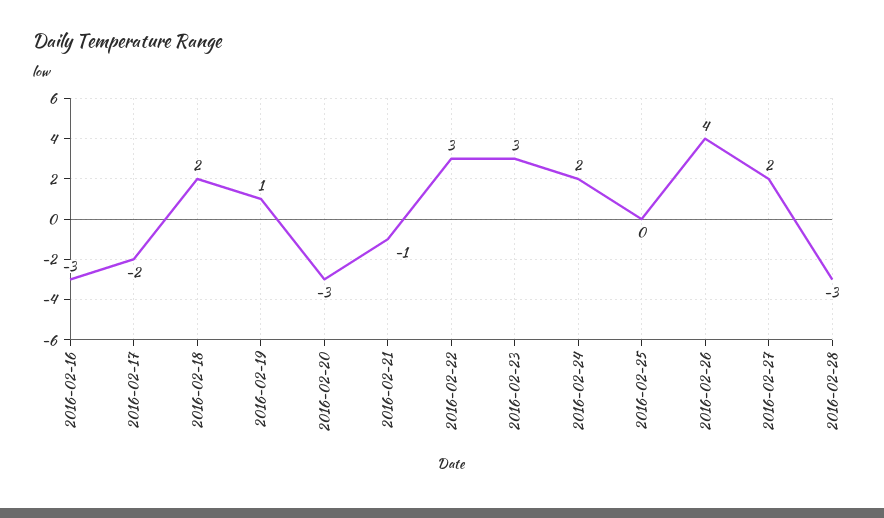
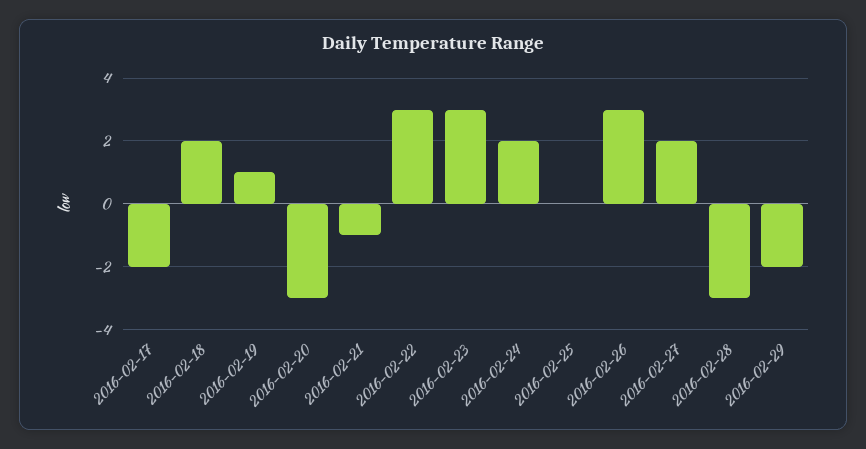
2016-02-16: -3 -> none
2016-02-26: 4 -> 3
2016-02-29: none -> -2

